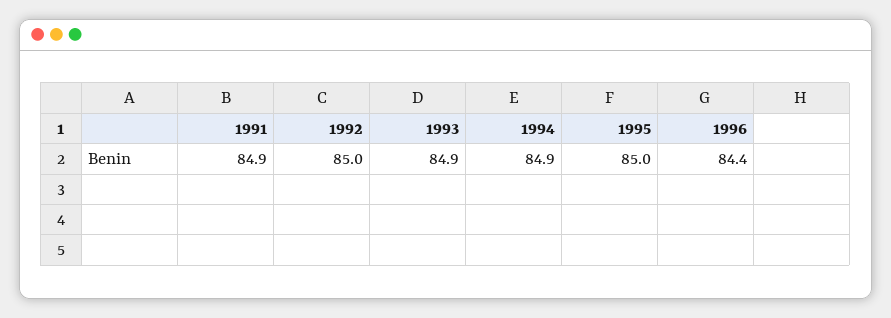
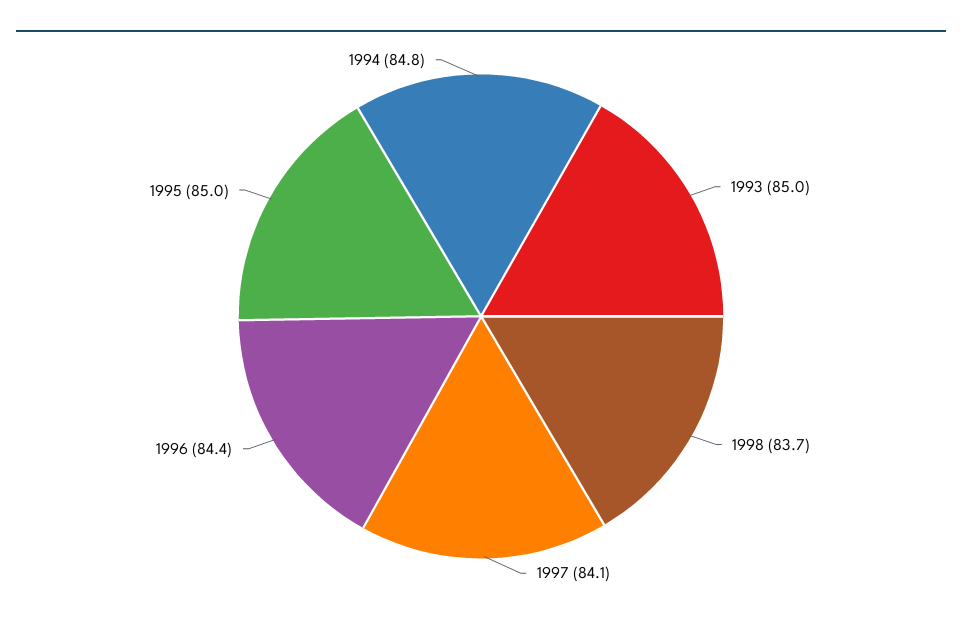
1991: 84.9 -> none
1992: 85 -> none
1993: 84.9 -> 85
1994: 84.9 -> 84.8
1998: none -> 83.7
1997: none -> 84.1

